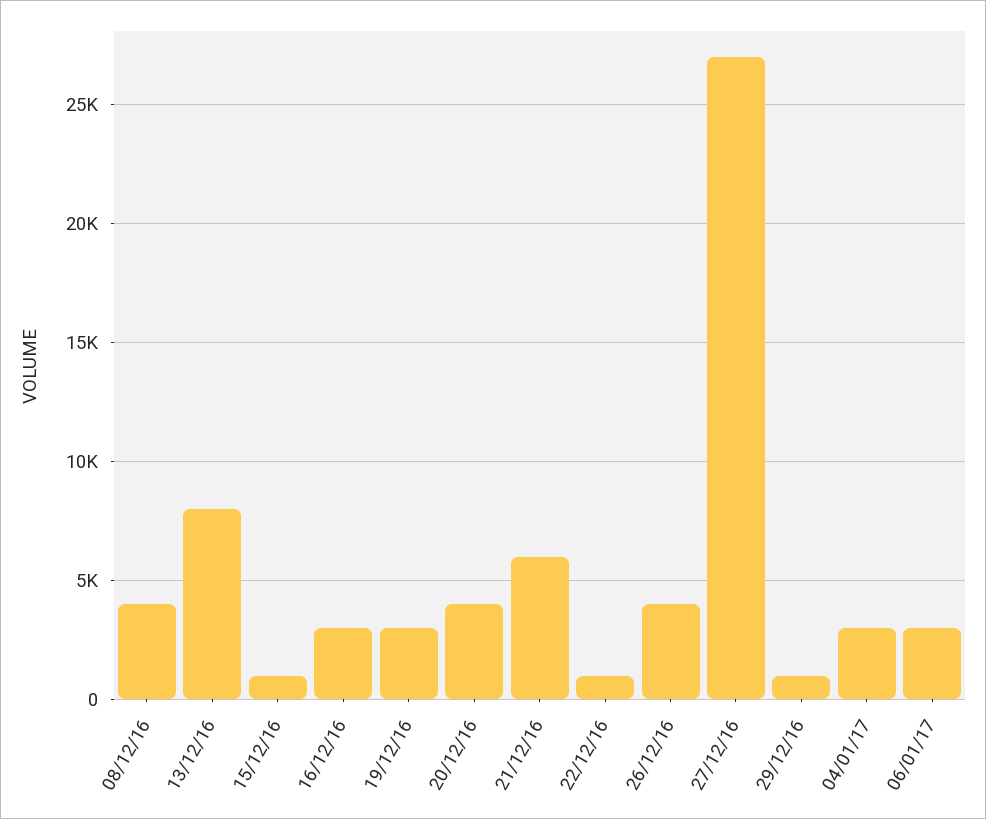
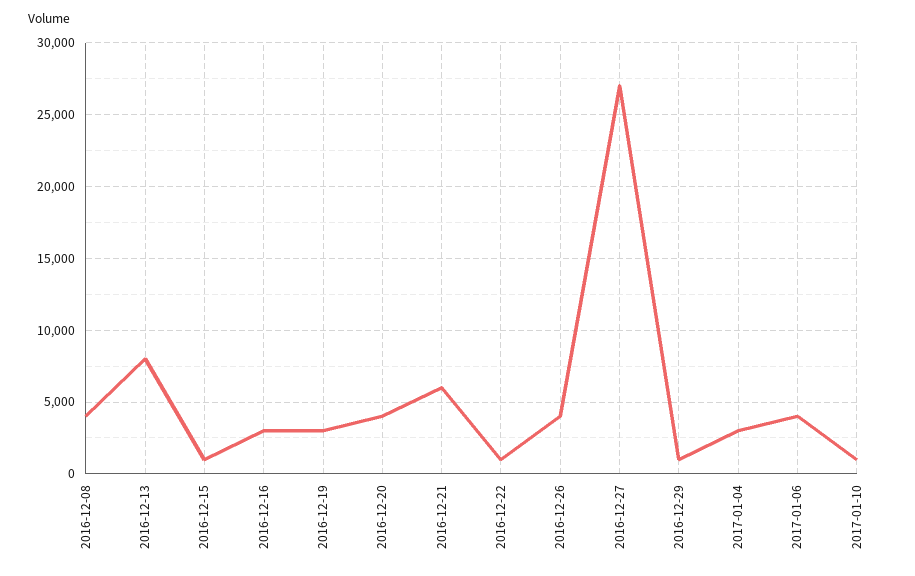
06/01/17: 3000 -> 4000
2017-01-10: none -> 1000

